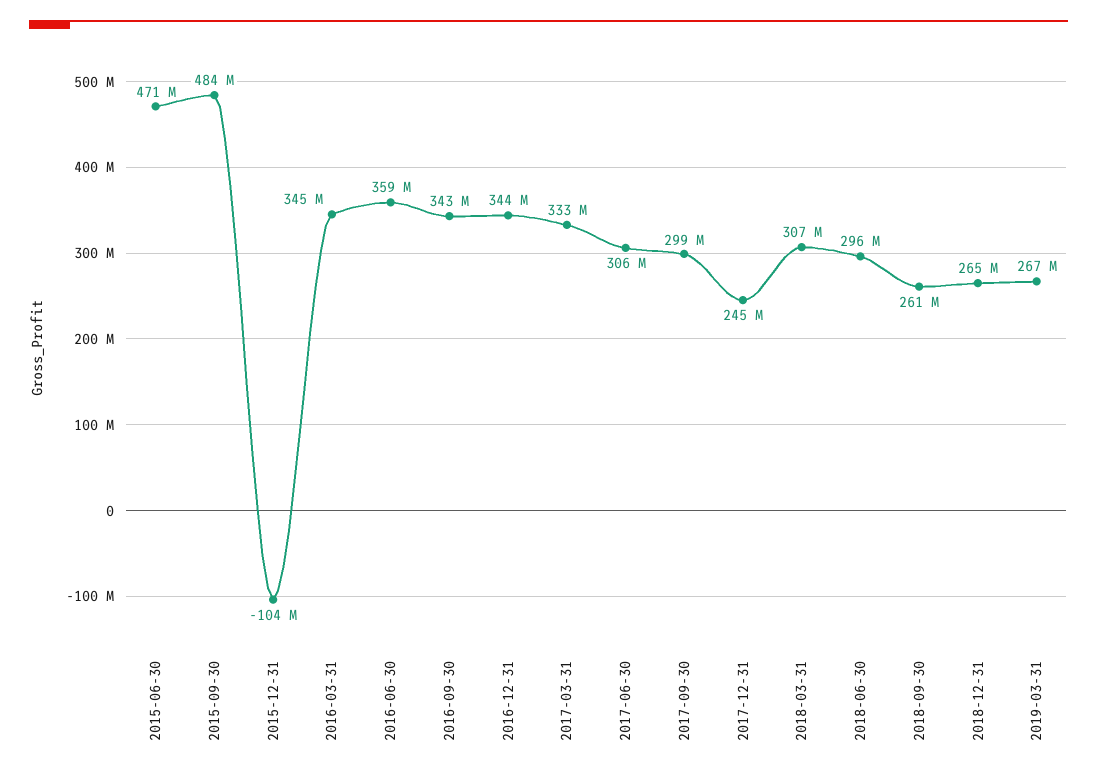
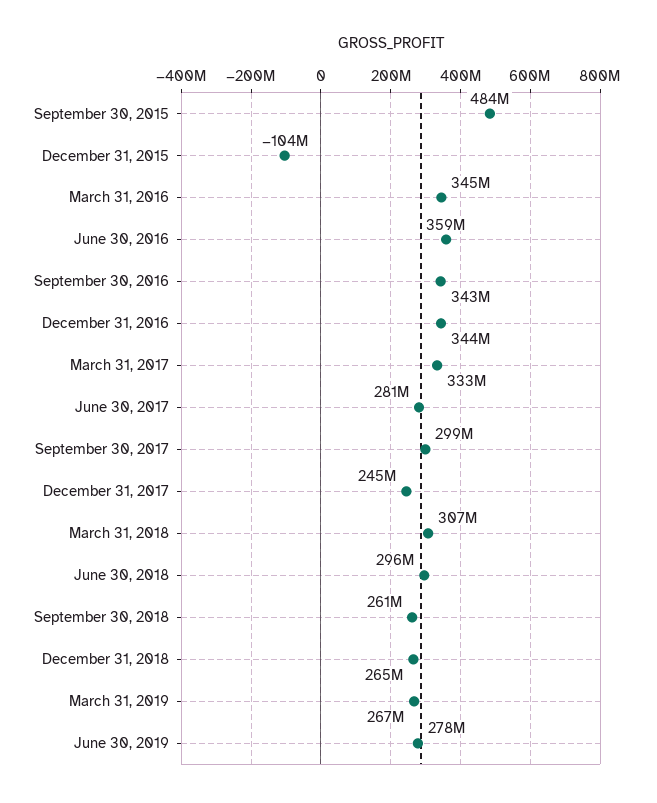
2015-06-30: 471000000 -> none
2017-06-30: 306000000 -> 281000000
June 30, 2019: none -> 278000000

